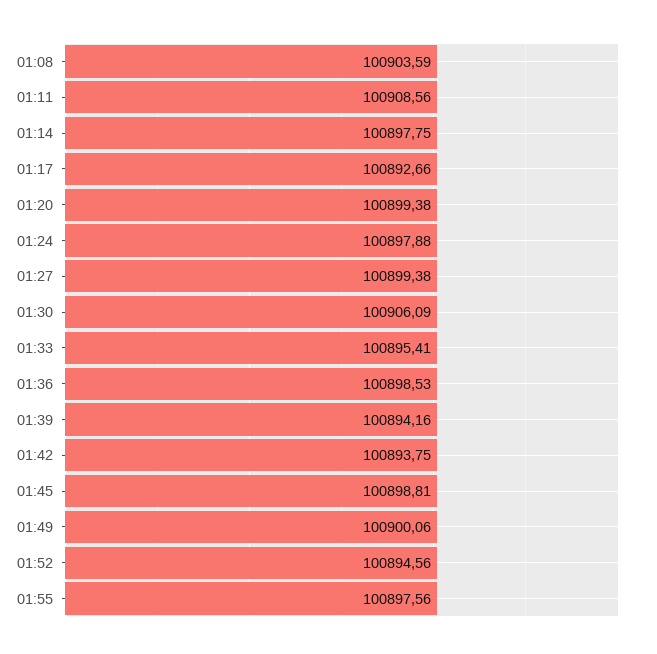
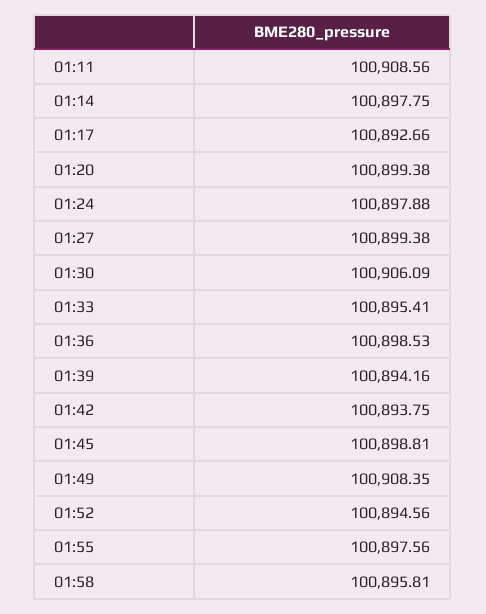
01:08: 100903.59 -> none
01:49: 100900.06 -> 100908.35
01:58: none -> 100895.81

